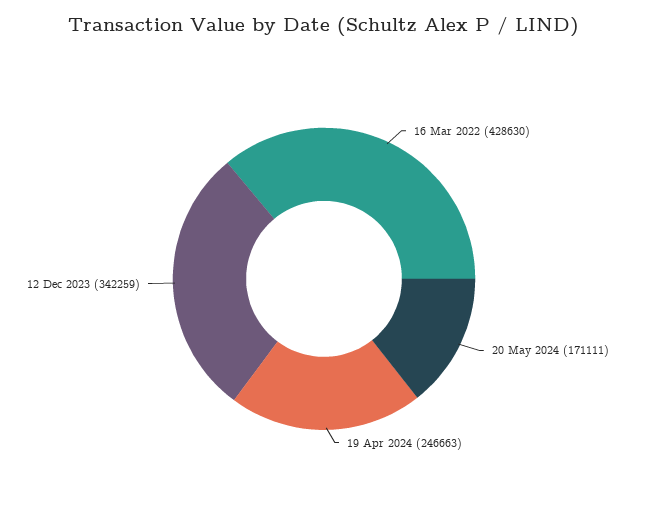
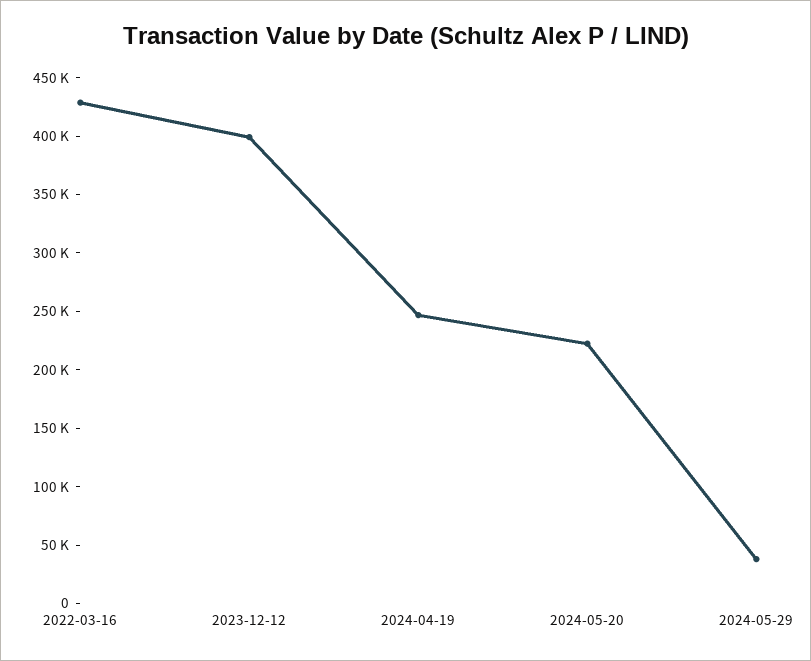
20 May 2024: 171111 -> 220000
12 Dec 2023: 342259 -> 400000
2024-05-29: none -> 40000

